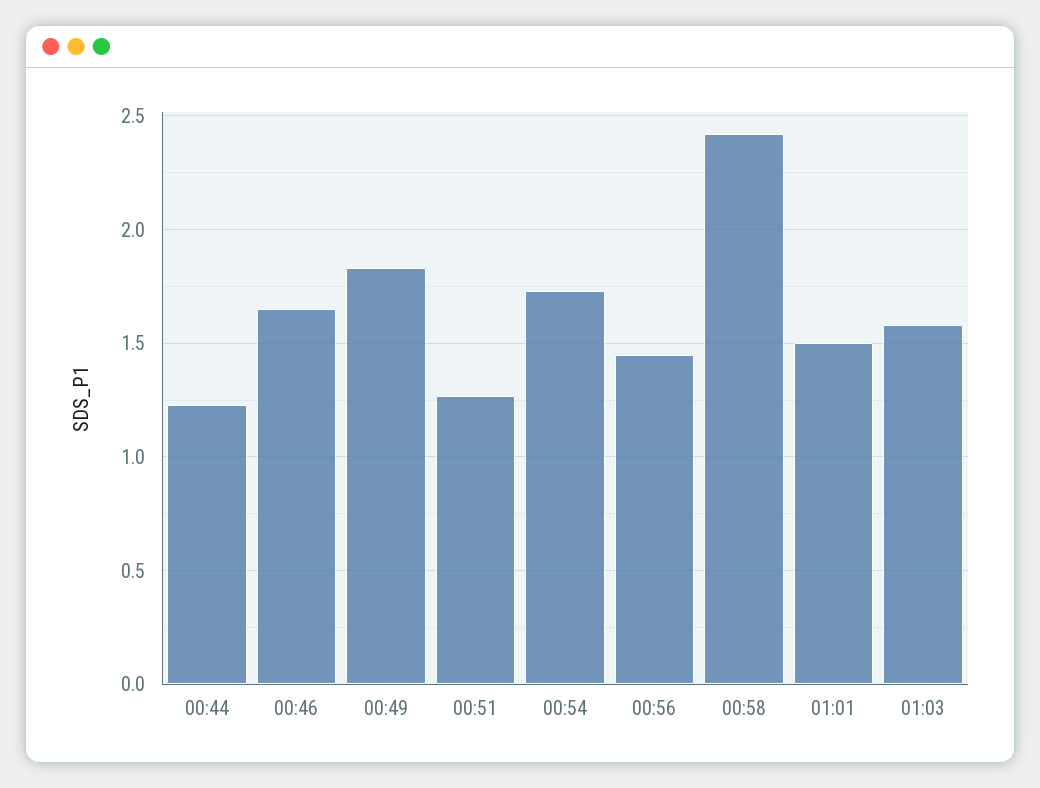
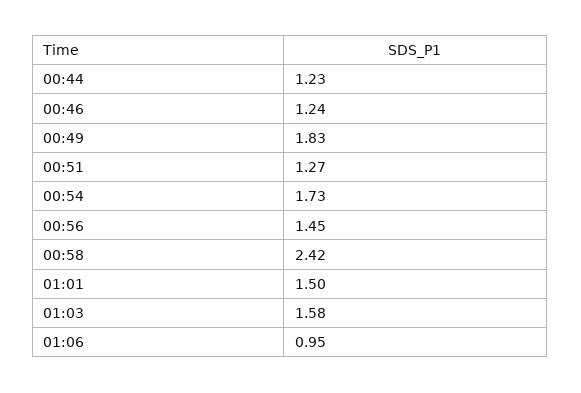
00:46: 1.65 -> 1.24
01:06: none -> 0.95

